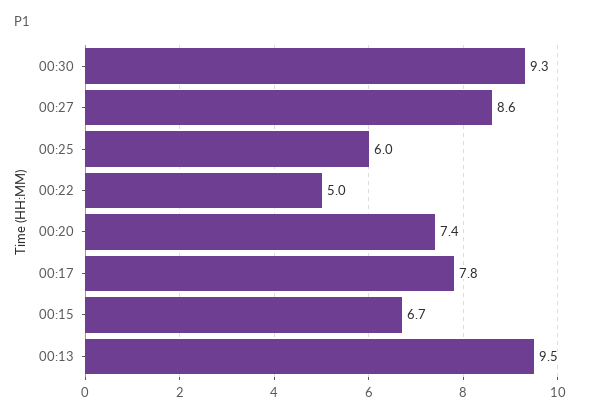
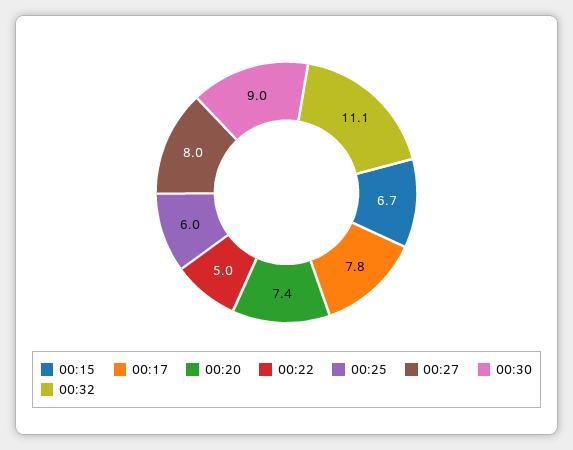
00:30: 9.3 -> 9
00:27: 8.6 -> 8
00:13: 9.5 -> none
00:32: none -> 11.1

